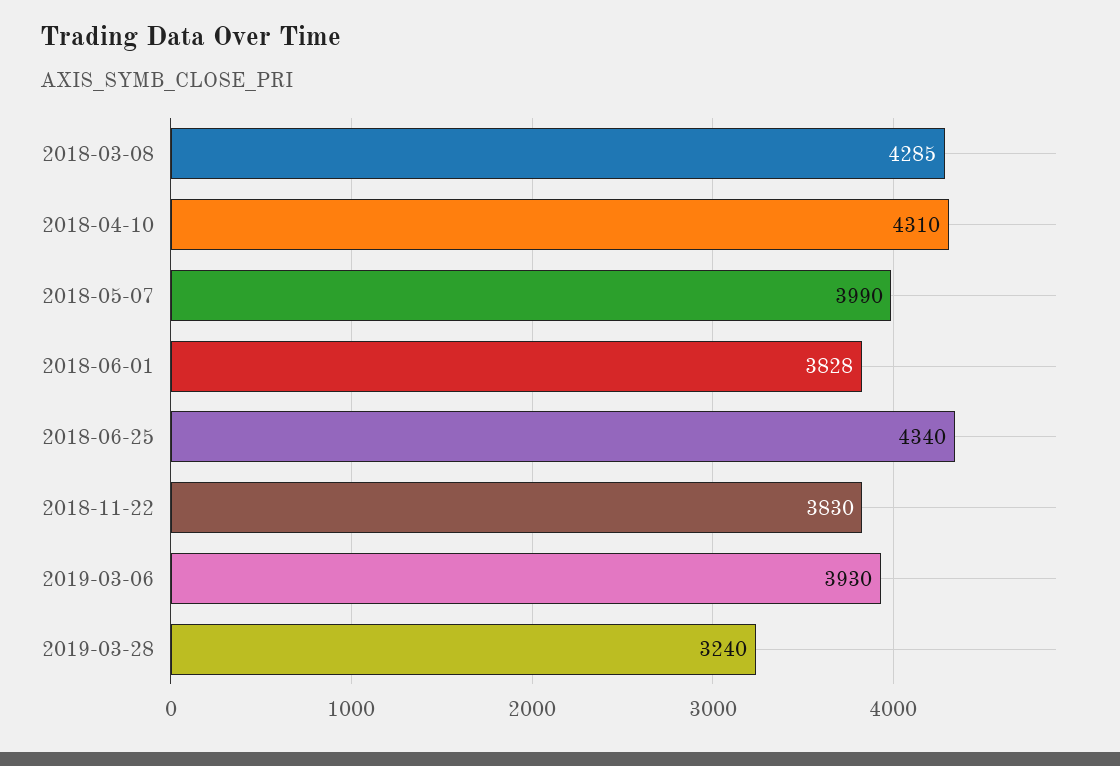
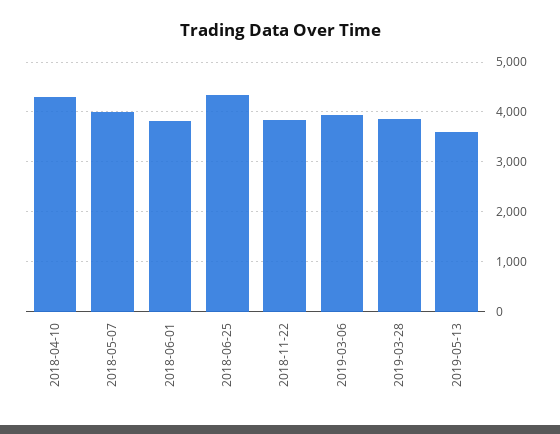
2018-03-08: 4285 -> none
2019-03-28: 3240 -> 3800
2019-05-13: none -> 3600

